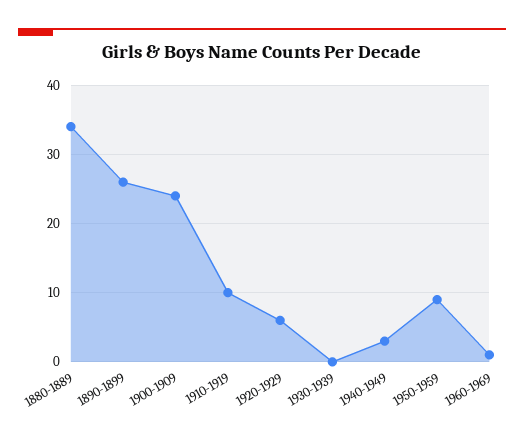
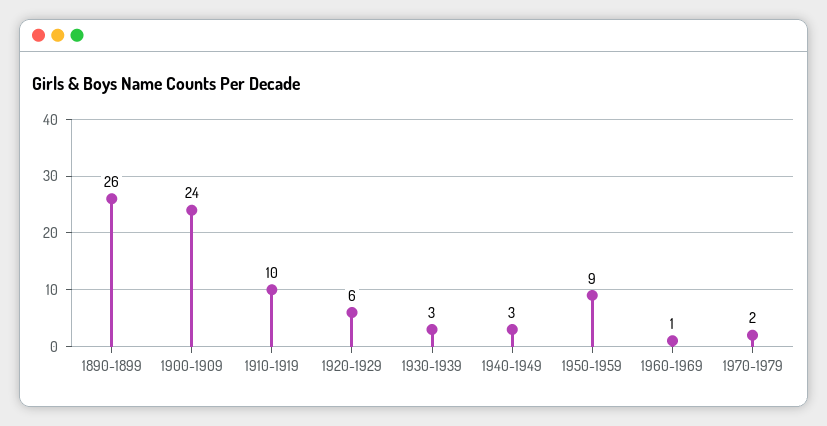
1880-1889: 34 -> none
1930-1939: 0 -> 3
1970-1979: none -> 2

